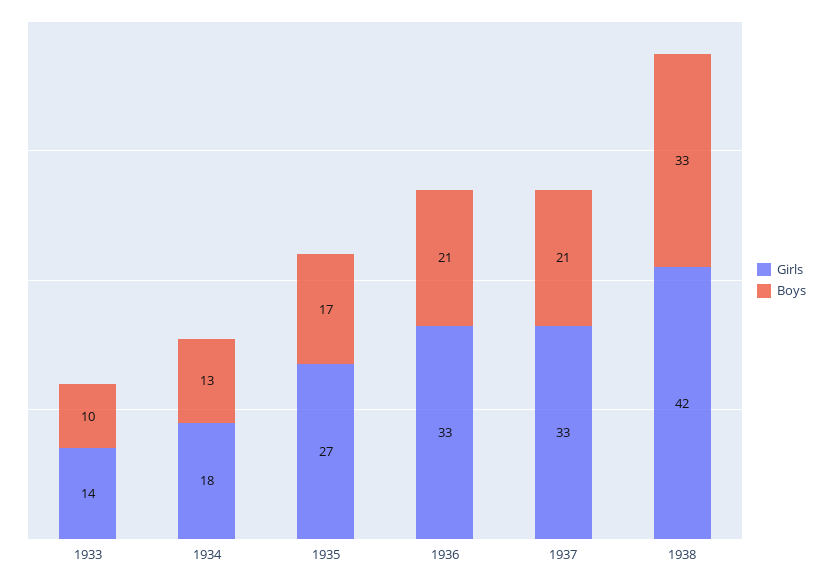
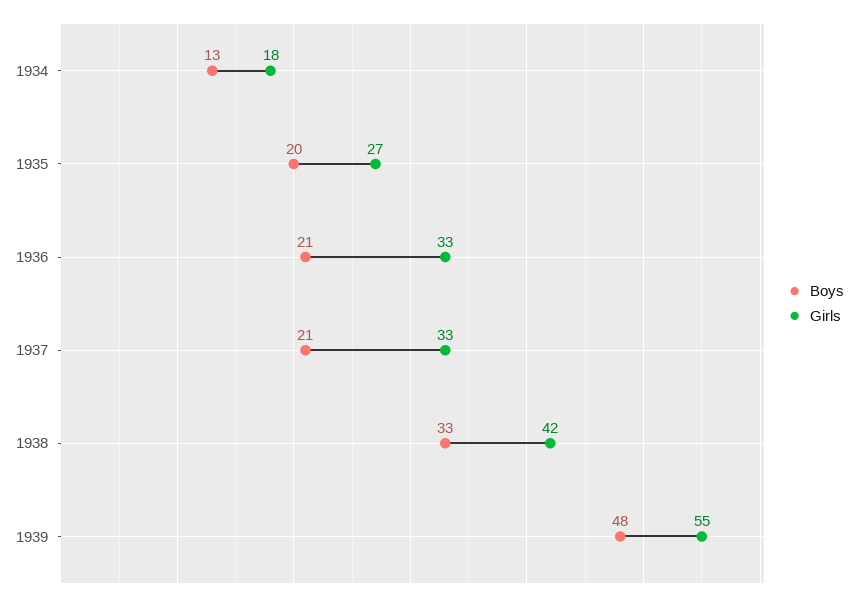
Girls, 1933: 14 -> none
Boys, 1933: 10 -> none
Boys, 1935: 17 -> 20
Boys, 1939: none -> 48
Girls, 1939: none -> 55

